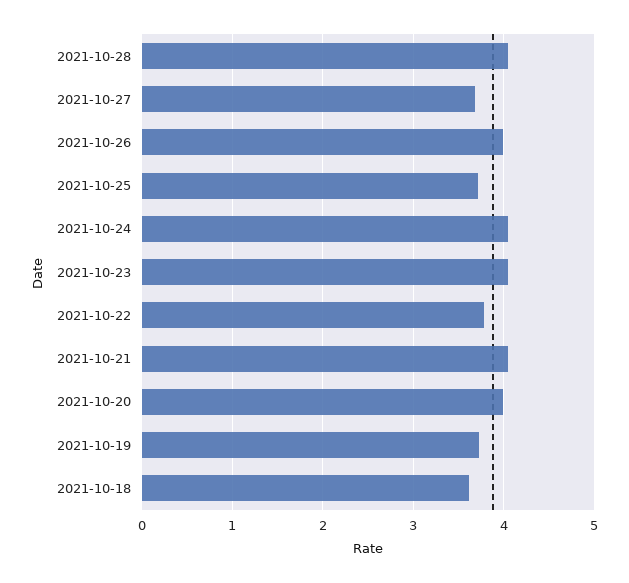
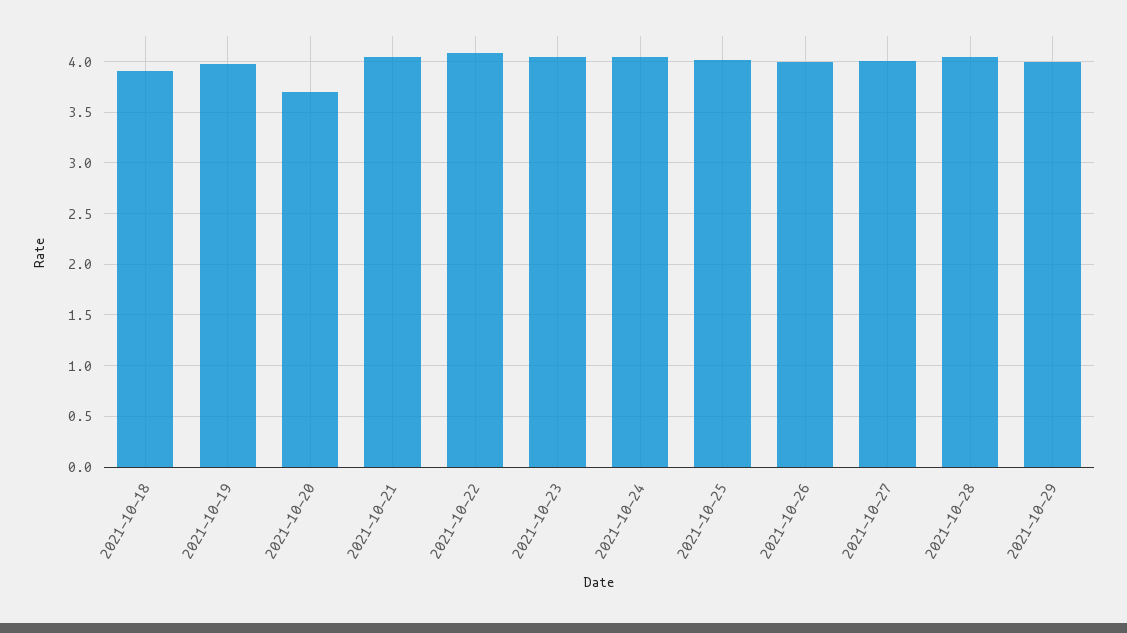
2021-10-27: 3.7 -> 4
2021-10-25: 3.7 -> 4
2021-10-22: 3.8 -> 4.1
2021-10-20: 4 -> 3.7
2021-10-19: 3.7 -> 4
2021-10-18: 3.6 -> 3.9
2021-10-29: none -> 4

